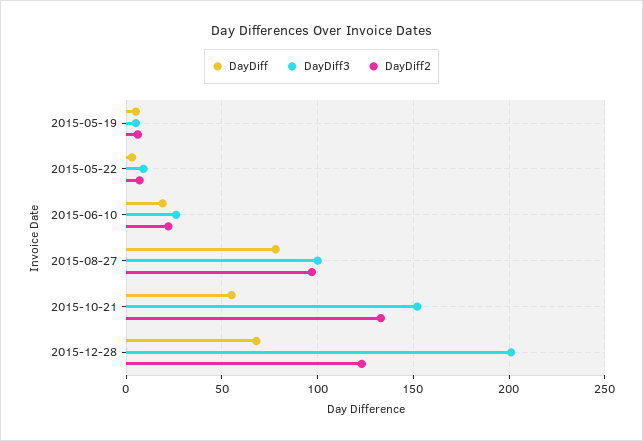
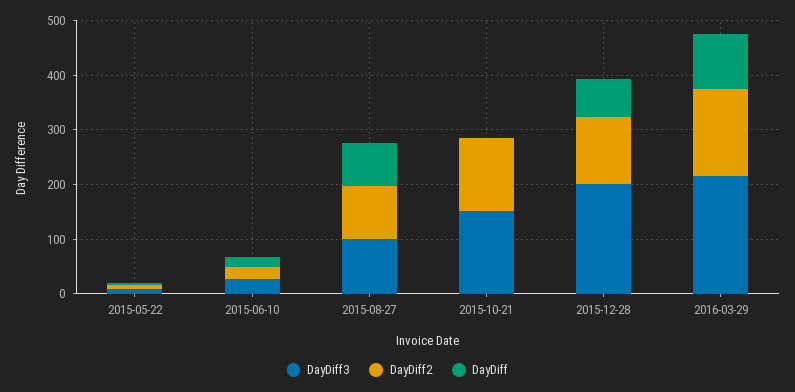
DayDiff, 2015-05-19: 5 -> none
DayDiff3, 2015-05-19: 5 -> none
DayDiff2, 2015-05-19: 5 -> none
DayDiff, 2015-10-21: 55 -> 0
DayDiff3, 2016-03-29: none -> 220
DayDiff2, 2016-03-29: none -> 160
DayDiff, 2016-03-29: none -> 100

